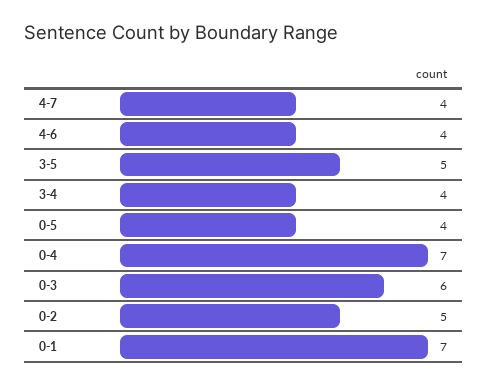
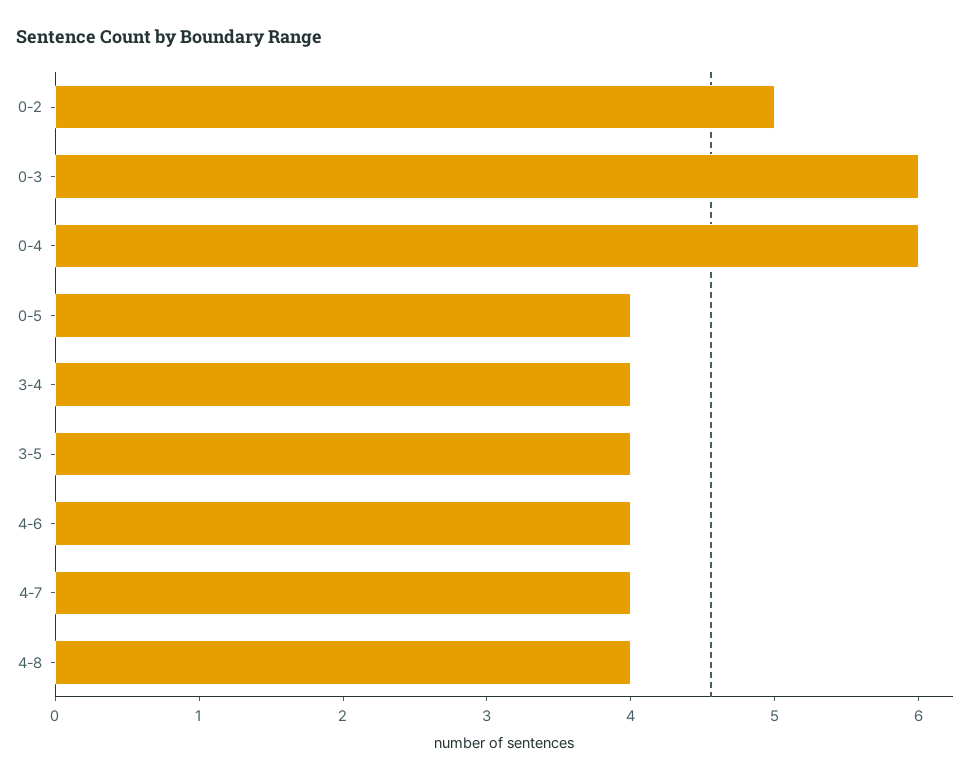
3-5: 5 -> 4
0-4: 7 -> 6
0-1: 7 -> none
4-8: none -> 4

